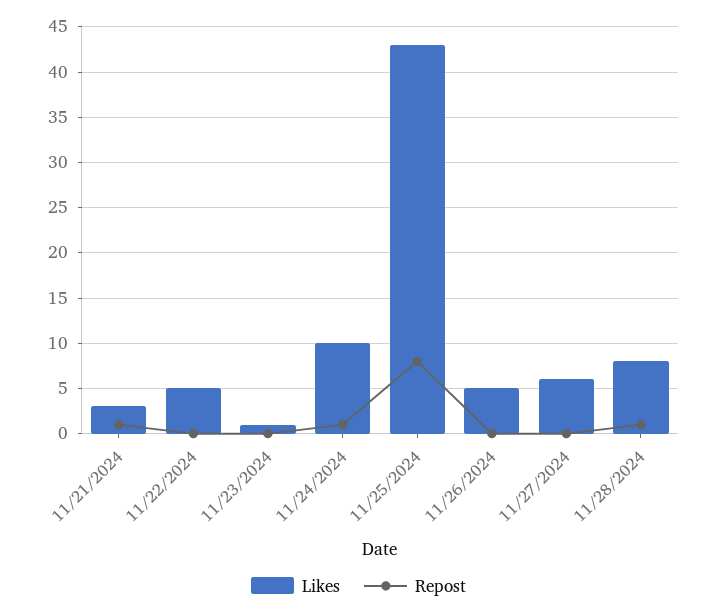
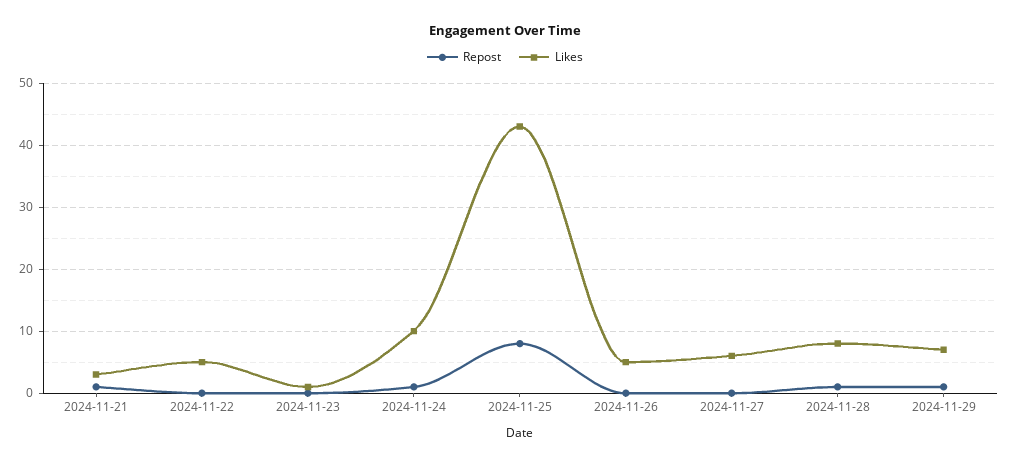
Repost, 2024-11-29: none -> 1
Likes, 2024-11-29: none -> 7

